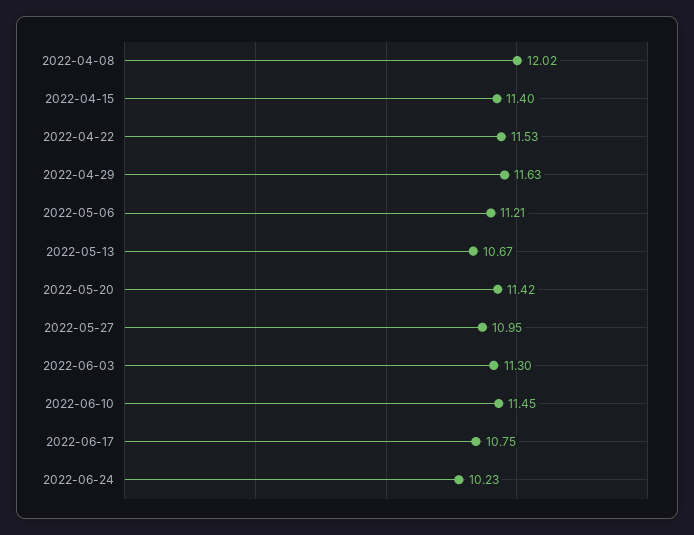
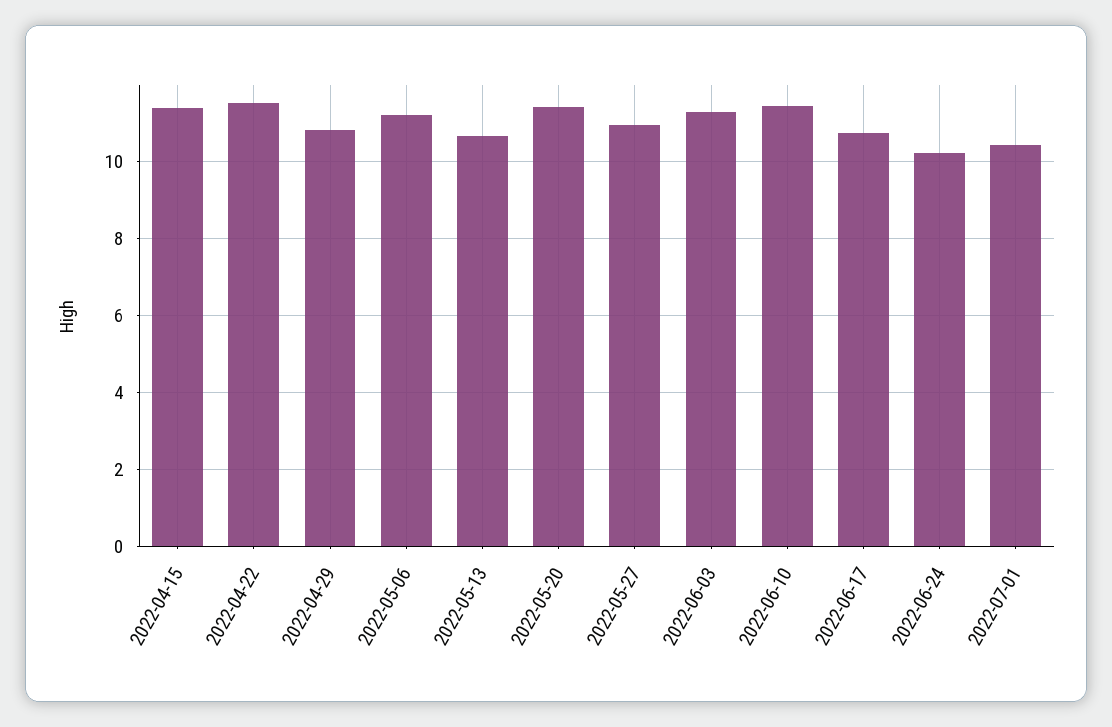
2022-04-08: 12.02 -> none
2022-04-29: 11.63 -> 10.8
2022-07-01: none -> 10.4

